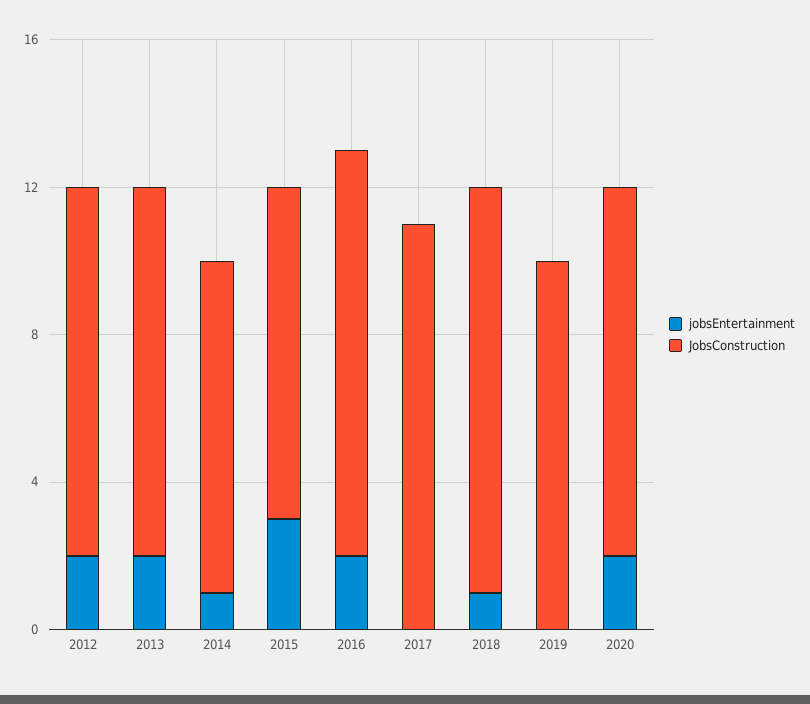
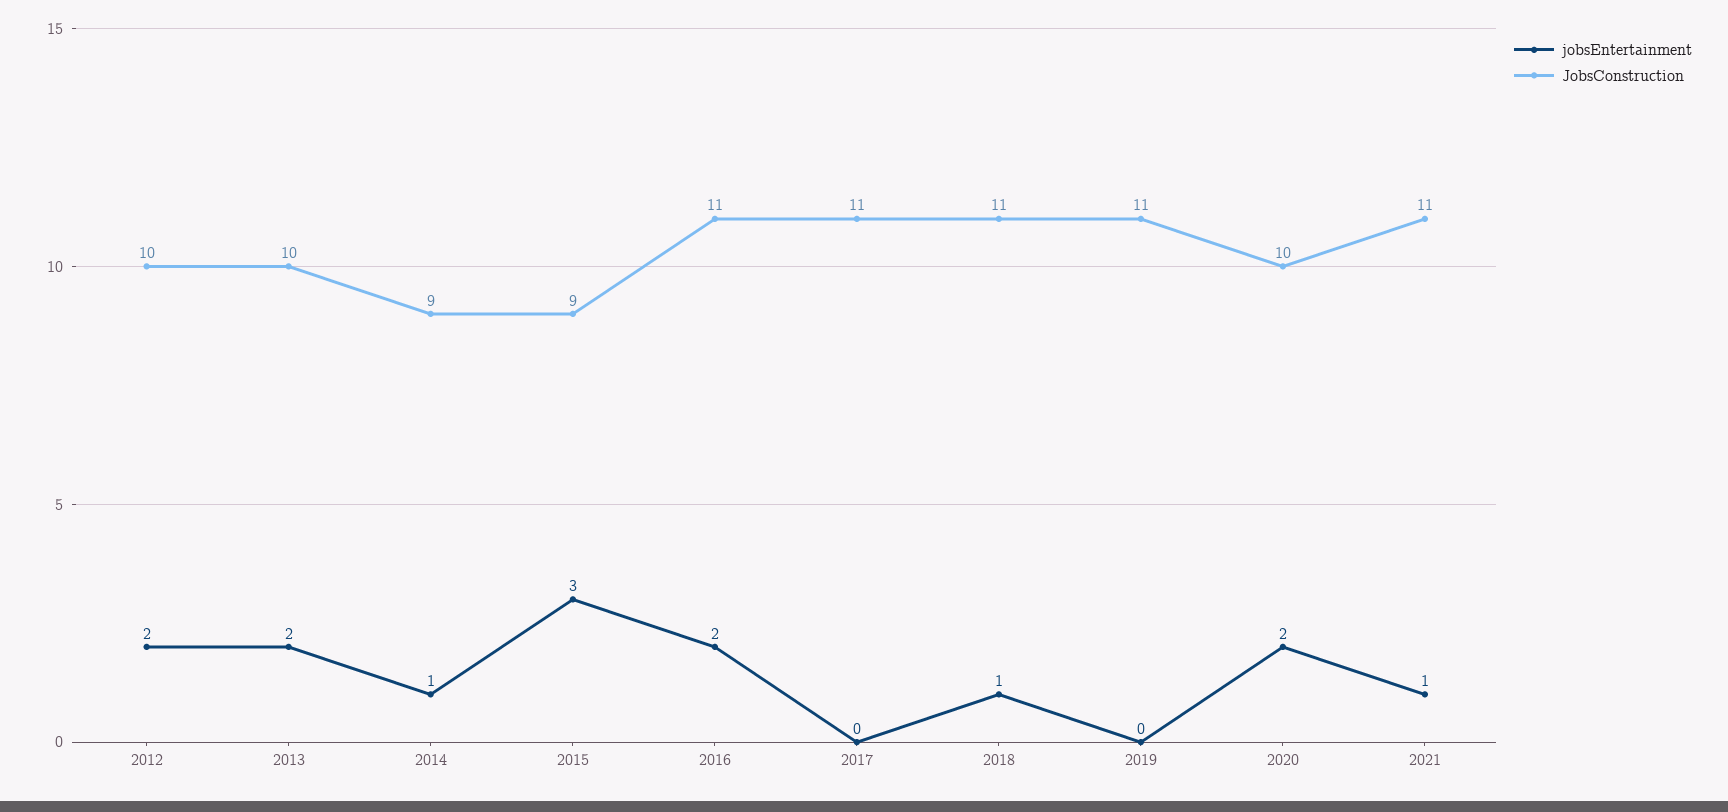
JobsConstruction, 2019: 10 -> 11
jobsEntertainment, 2021: none -> 1
JobsConstruction, 2021: none -> 11

